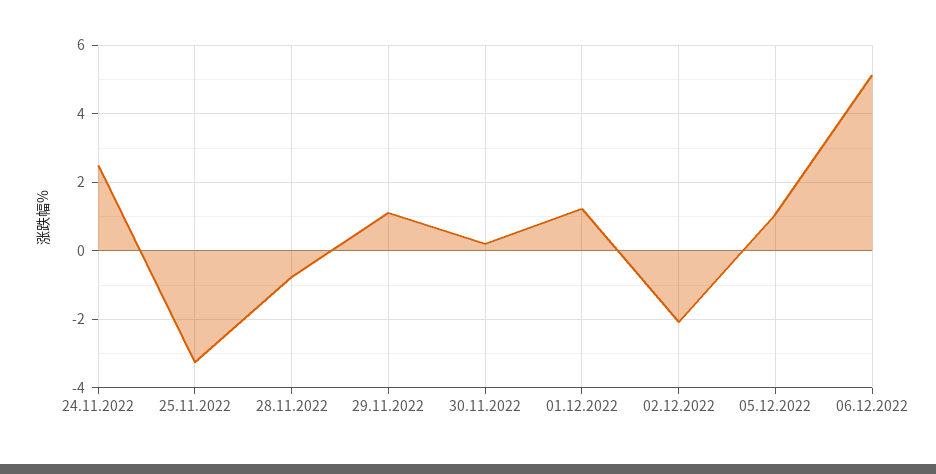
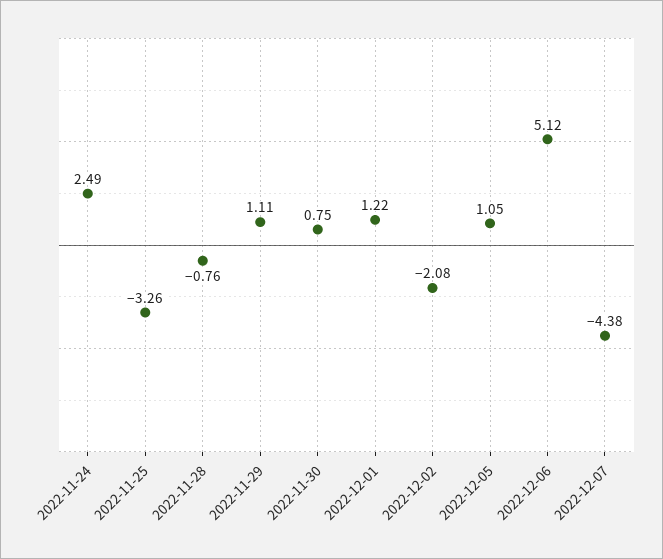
30.11.2022: 0.2 -> 0.75
2022-12-07: none -> -4.38

